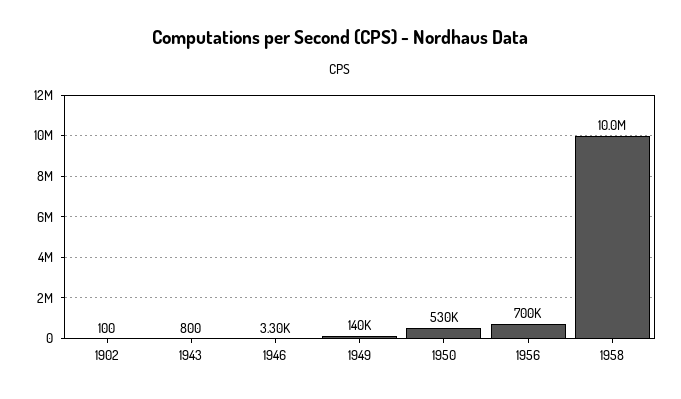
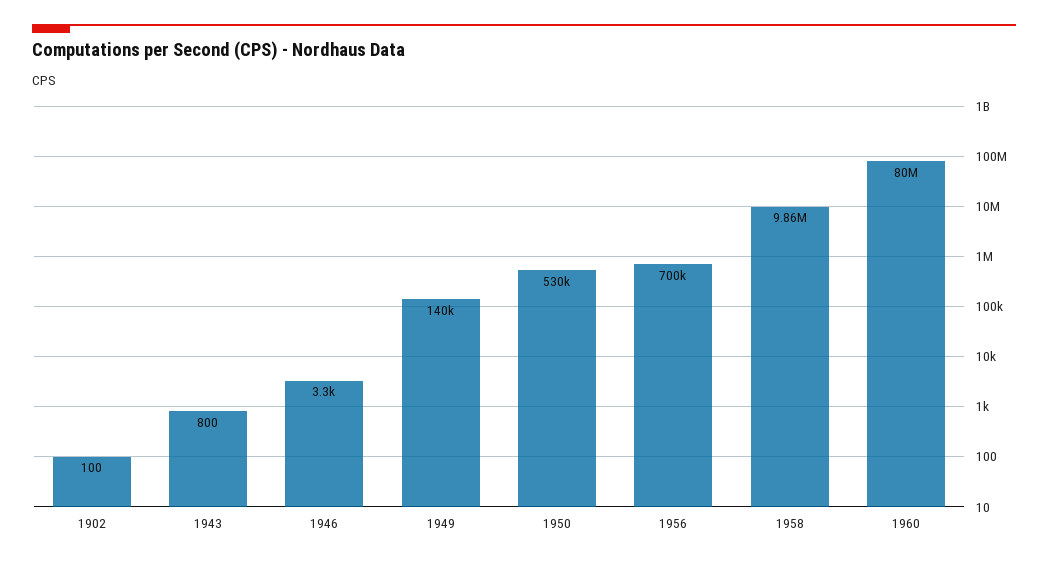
1958: 10000000 -> 9860000
1960: none -> 80000000

